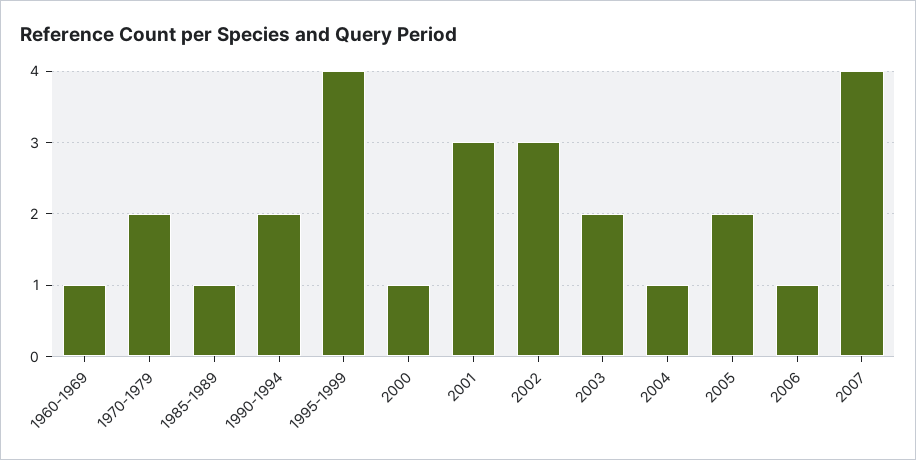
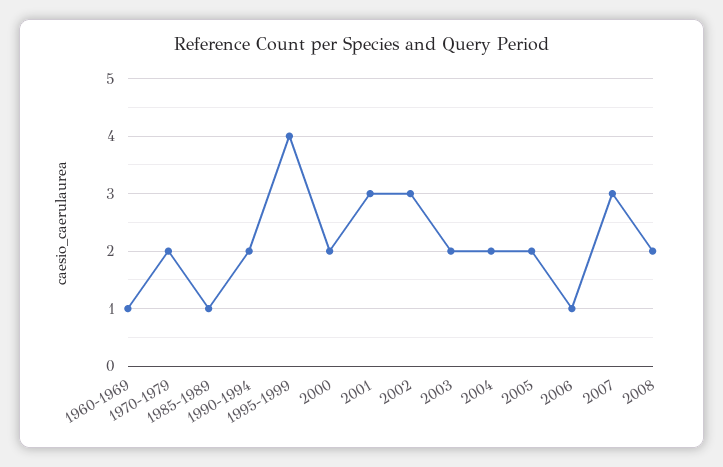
2000: 1 -> 2
2004: 1 -> 2
2007: 4 -> 3
2008: none -> 2

